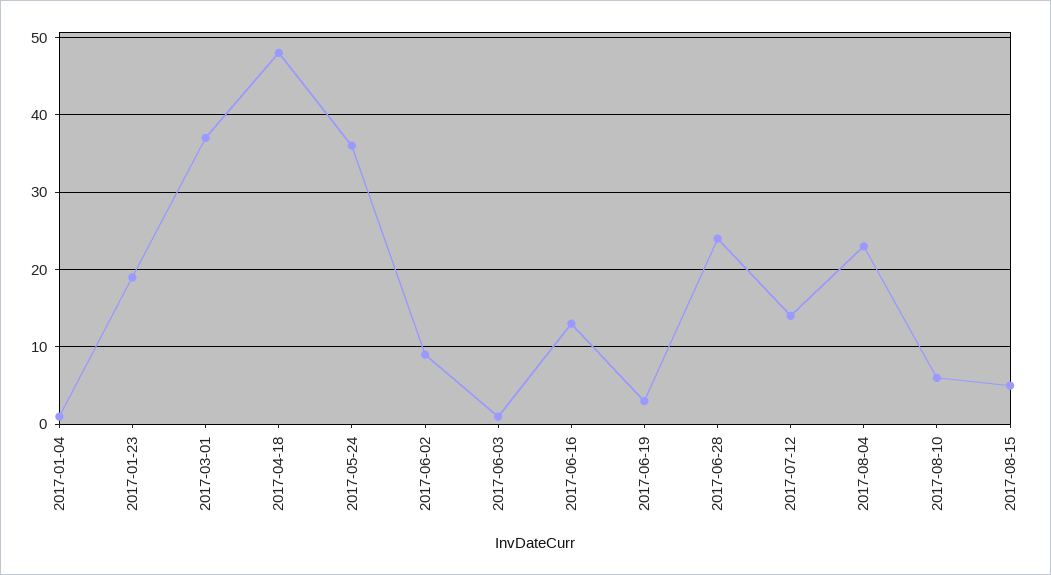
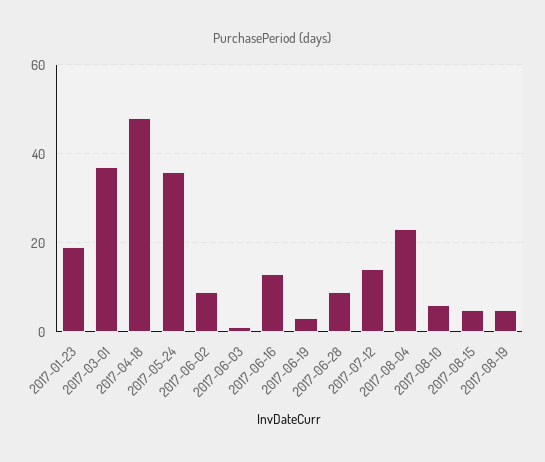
2017-01-04: 1 -> none
2017-06-28: 24 -> 10
2017-08-19: none -> 5

